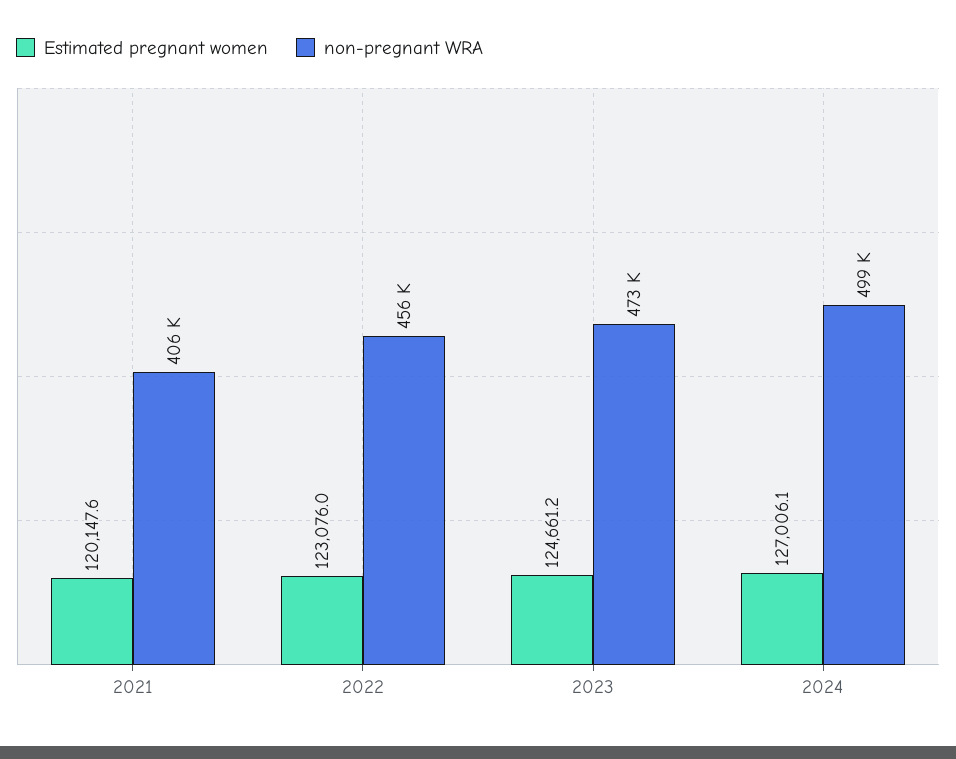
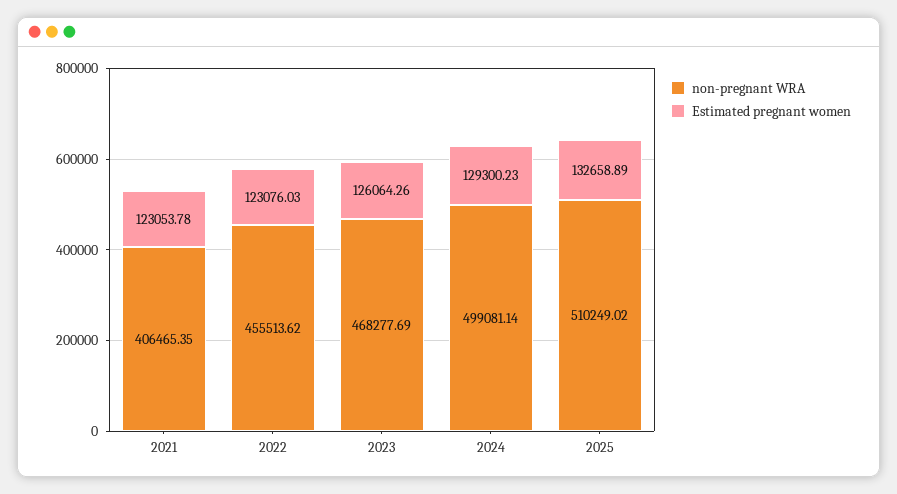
Estimated pregnant women, 2021: 120147.6 -> 123053.78
Estimated pregnant women, 2023: 124661.2 -> 126064.26
non-pregnant WRA, 2023: 473000 -> 468277.69
Estimated pregnant women, 2024: 127006.1 -> 129300.23
non-pregnant WRA, 2025: none -> 510249.02
Estimated pregnant women, 2025: none -> 132658.89

